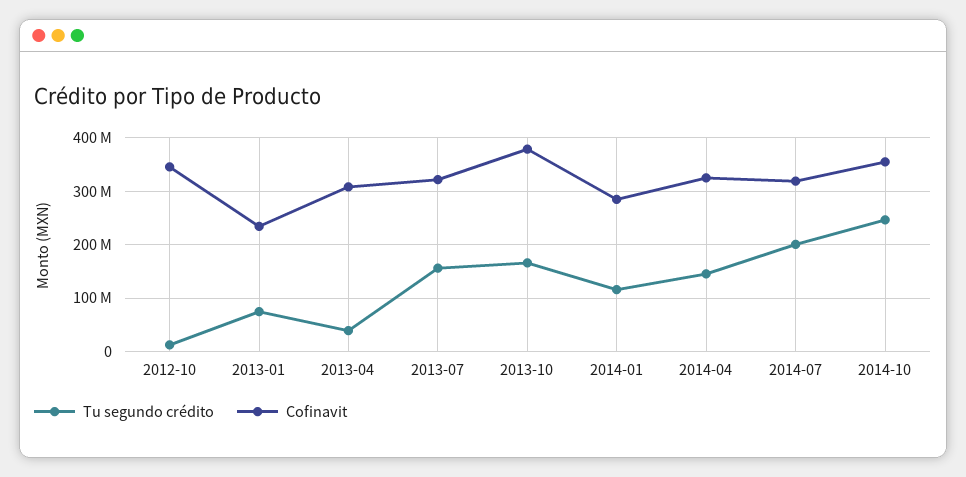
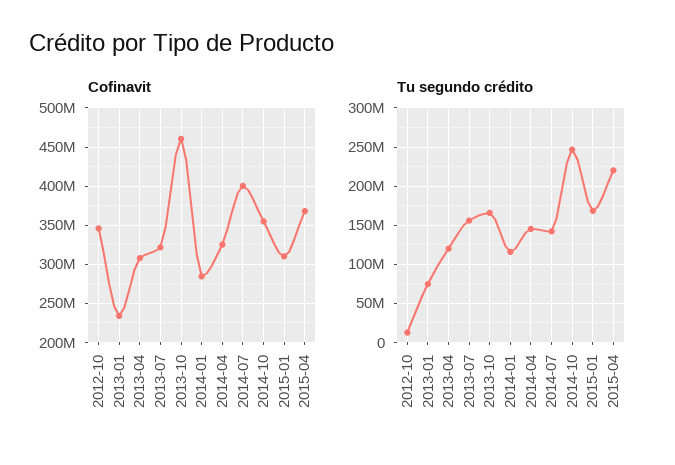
Tu segundo crédito, 2013-04: 40000000 -> 120000000
Cofinavit, 2013-10: 380000000 -> 460000000
Tu segundo crédito, 2014-07: 200000000 -> 140000000
Cofinavit, 2014-07: 320000000 -> 400000000
Cofinavit, 2015-01: none -> 310000000
Cofinavit, 2015-04: none -> 370000000
Tu segundo crédito, 2015-01: none -> 170000000
Tu segundo crédito, 2015-04: none -> 220000000

